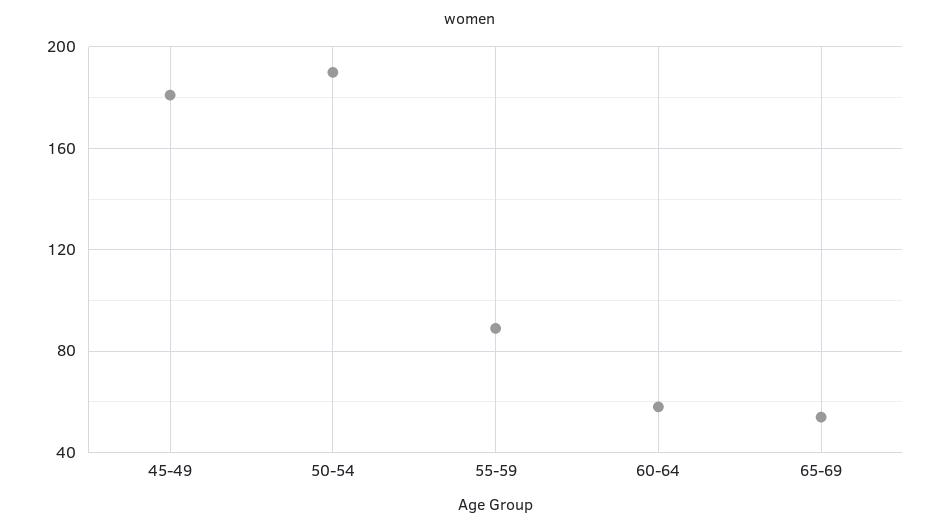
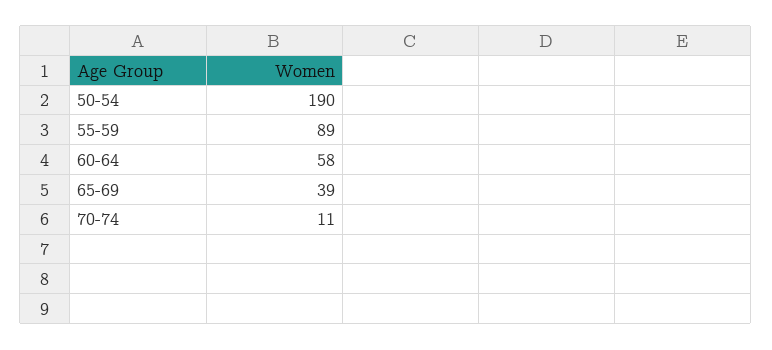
45-49: 180 -> none
65-69: 55 -> 39
70-74: none -> 11

